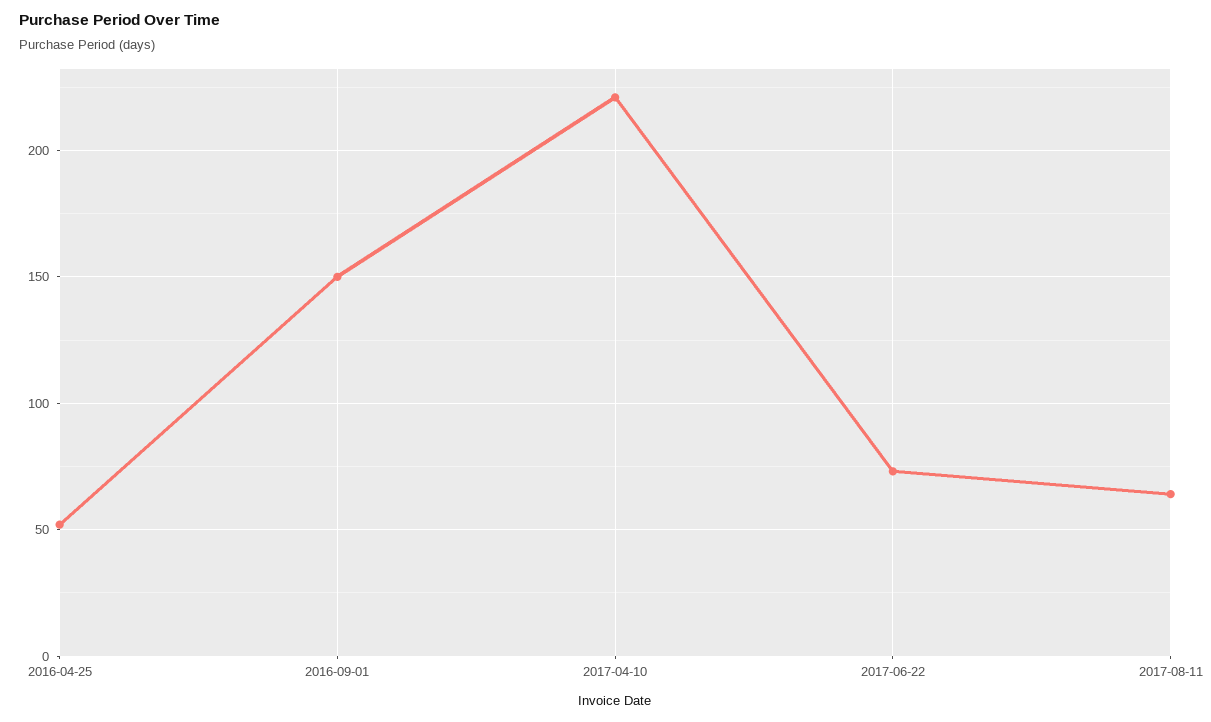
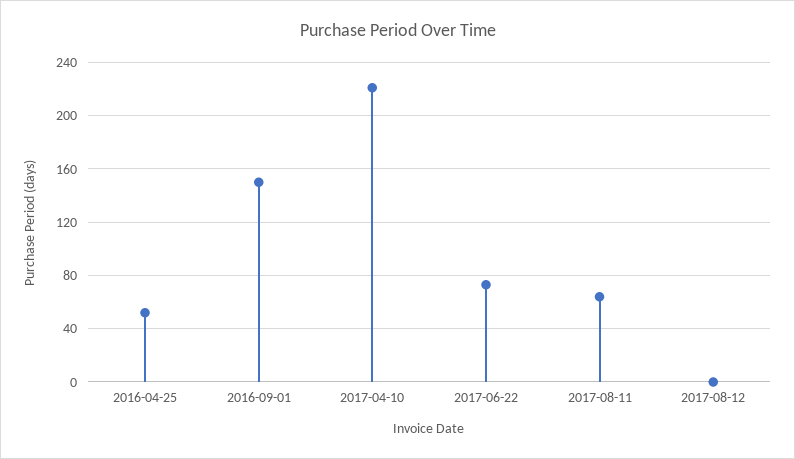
2017-08-12: none -> 0

